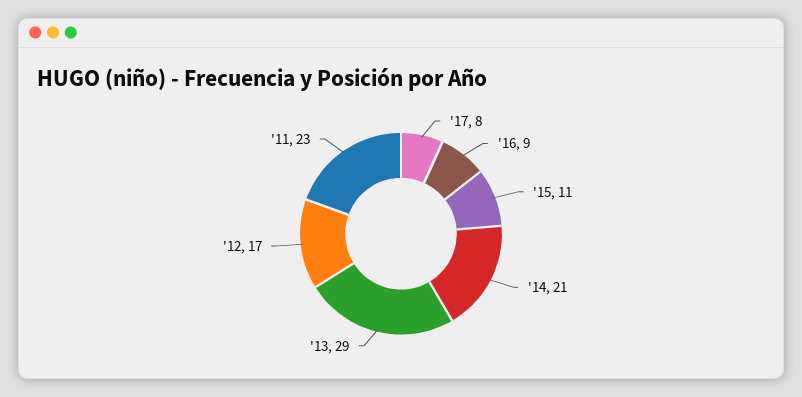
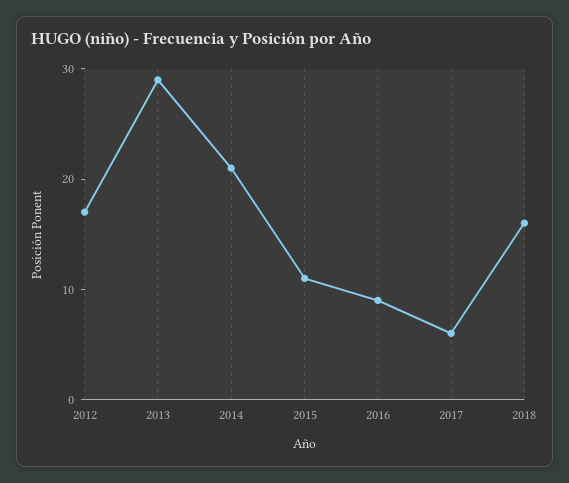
'17: 8 -> 6
'11: 23 -> none
2018: none -> 16

